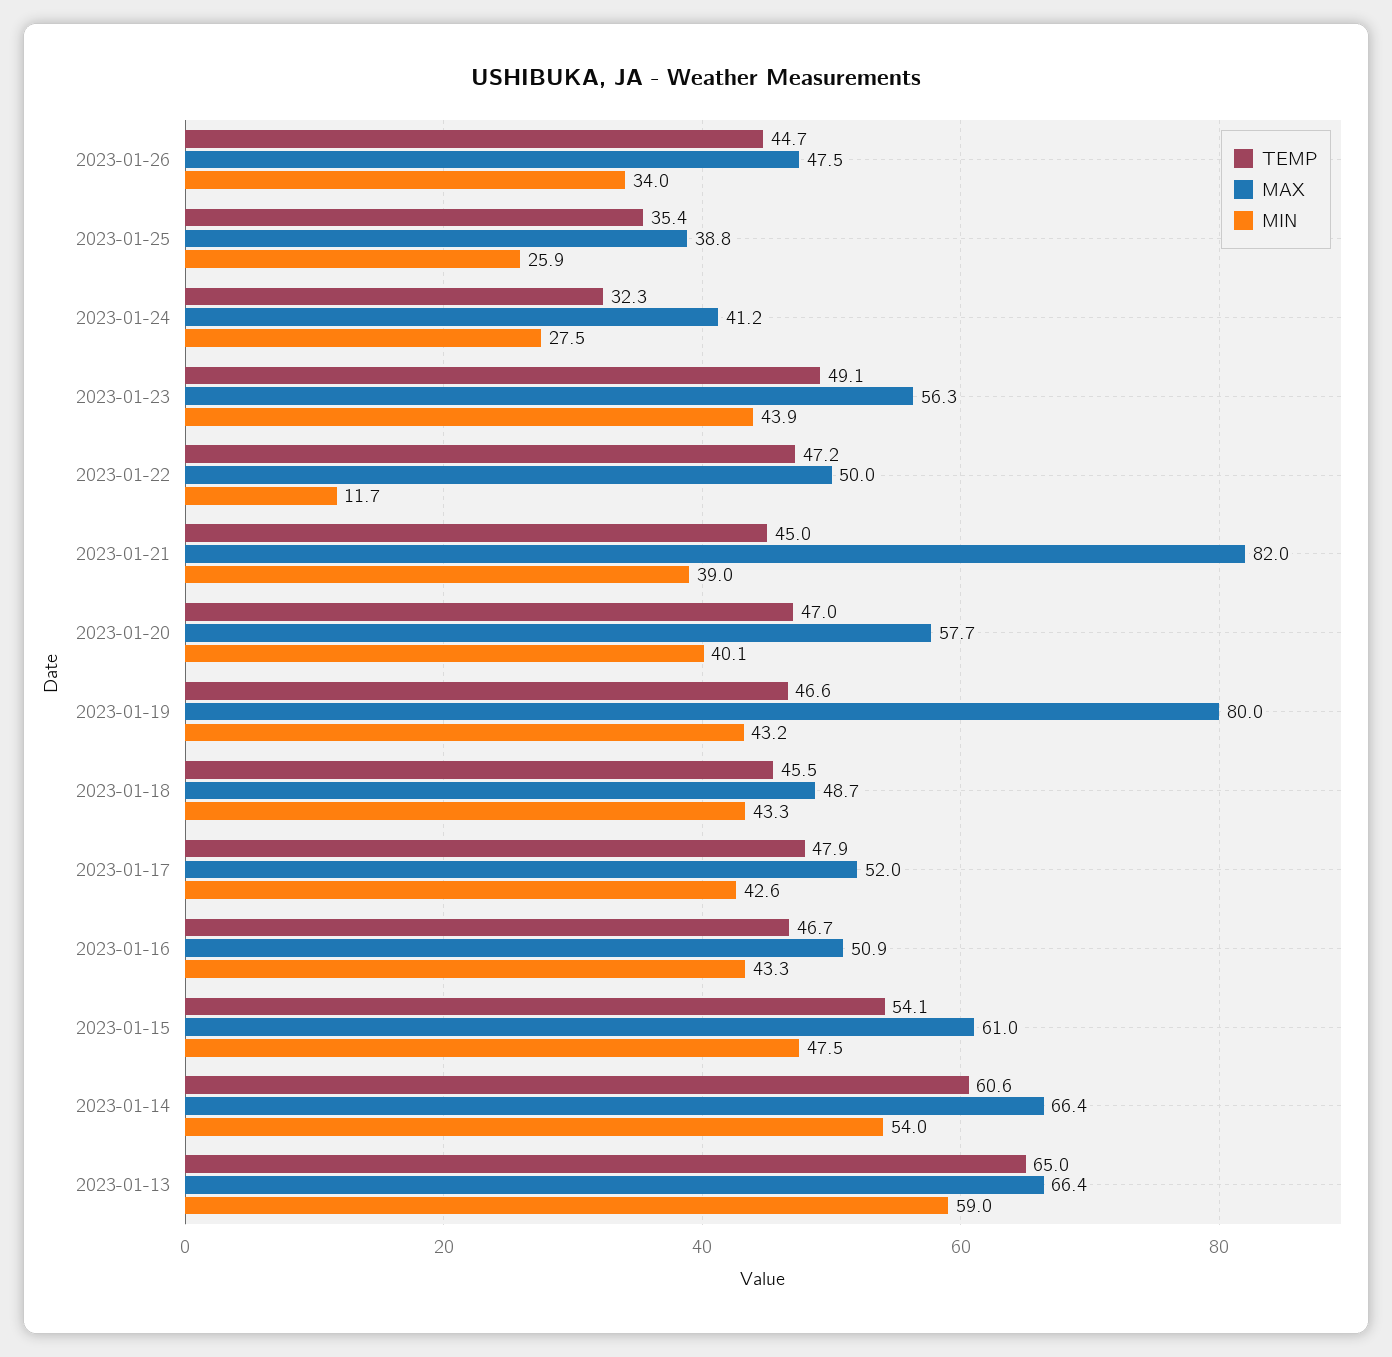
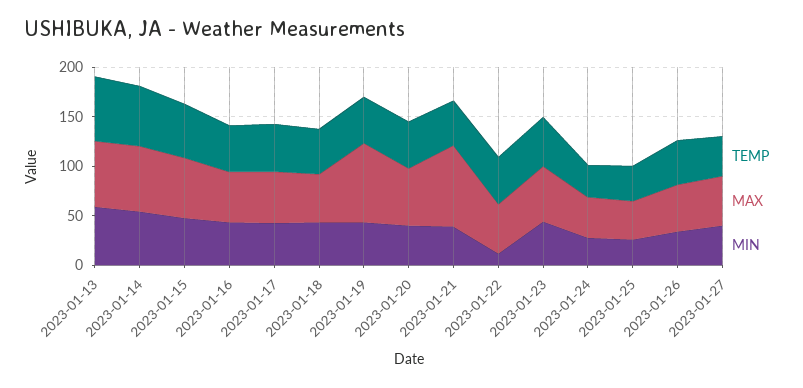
TEMP, 2023-01-27: none -> 40
MAX, 2023-01-27: none -> 50
MIN, 2023-01-27: none -> 40

